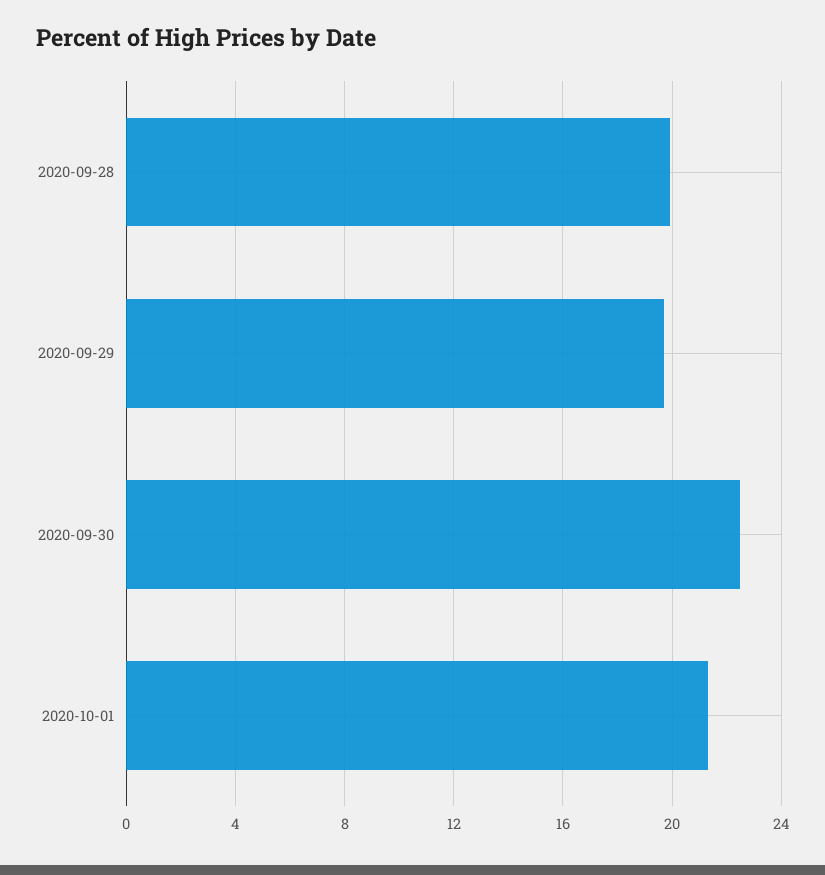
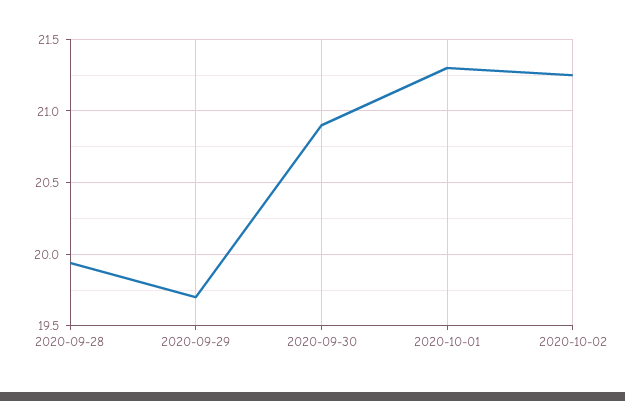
2020-09-30: 22.5 -> 20.9
2020-10-02: none -> 21.25

